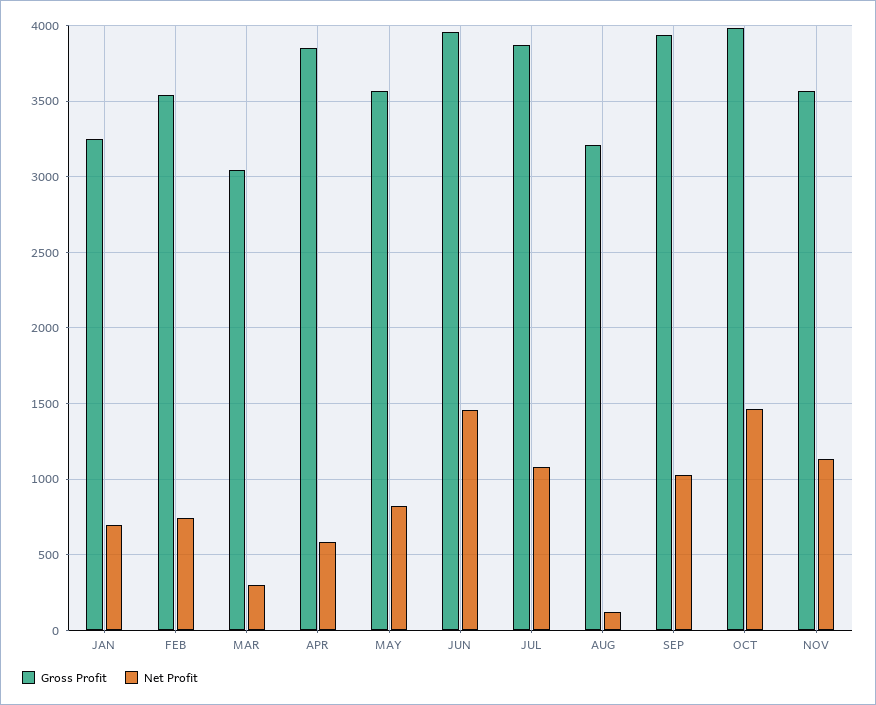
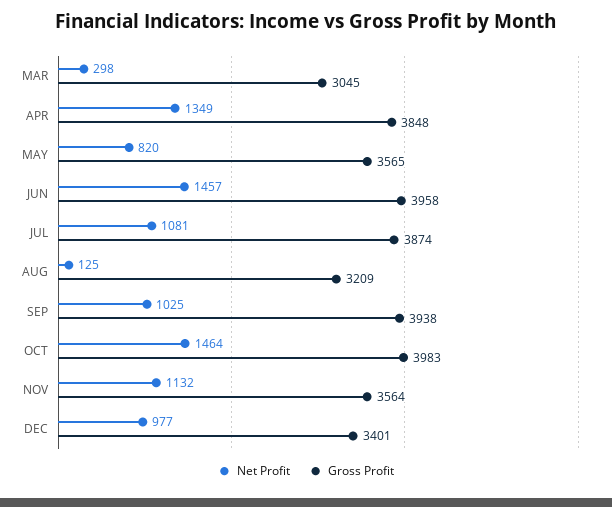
Gross Profit, JAN: 3250 -> none
Net Profit, JAN: 700 -> none
Gross Profit, FEB: 3550 -> none
Net Profit, FEB: 750 -> none
Net Profit, APR: 600 -> 1349
Net Profit, DEC: none -> 977
Gross Profit, DEC: none -> 3401

